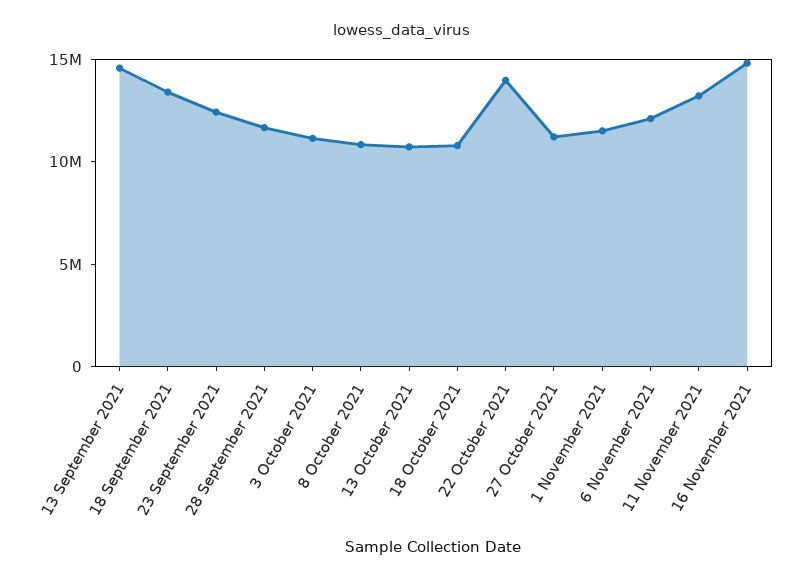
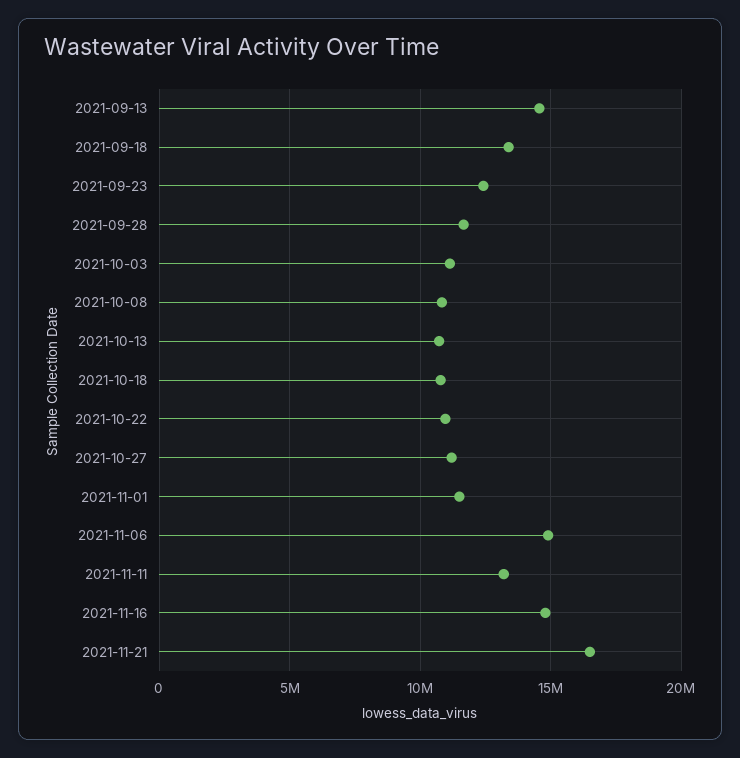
22 October 2021: 14000000 -> 11000000
6 November 2021: 12000000 -> 15000000
2021-11-21: none -> 16500000

